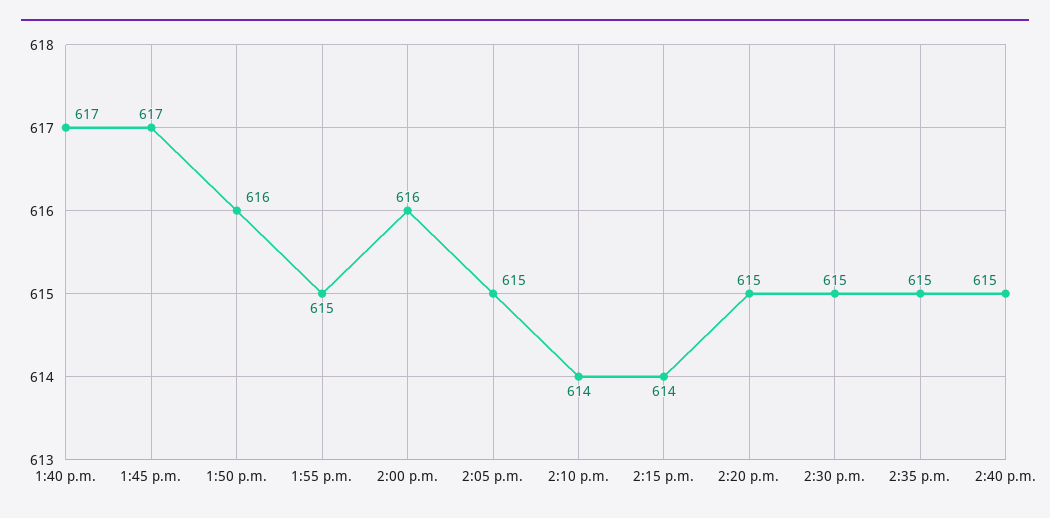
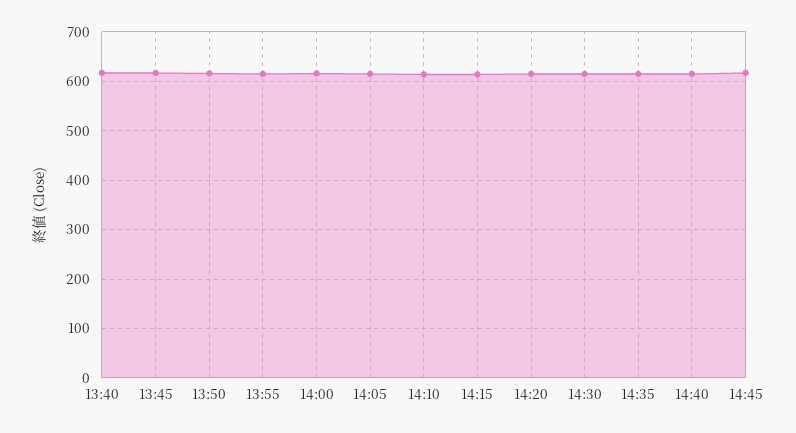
14:45: none -> 620

